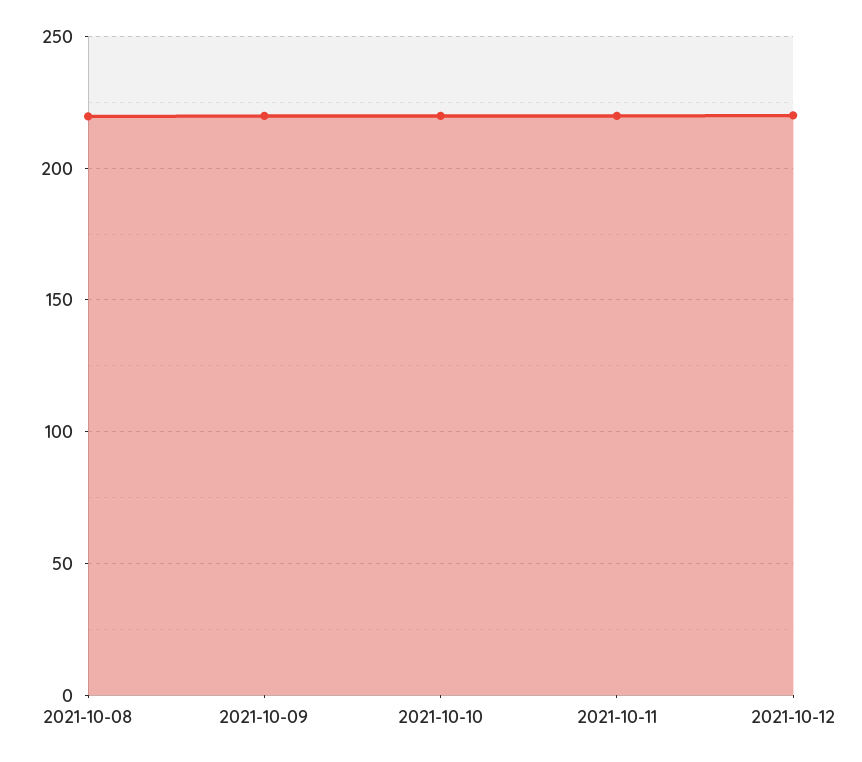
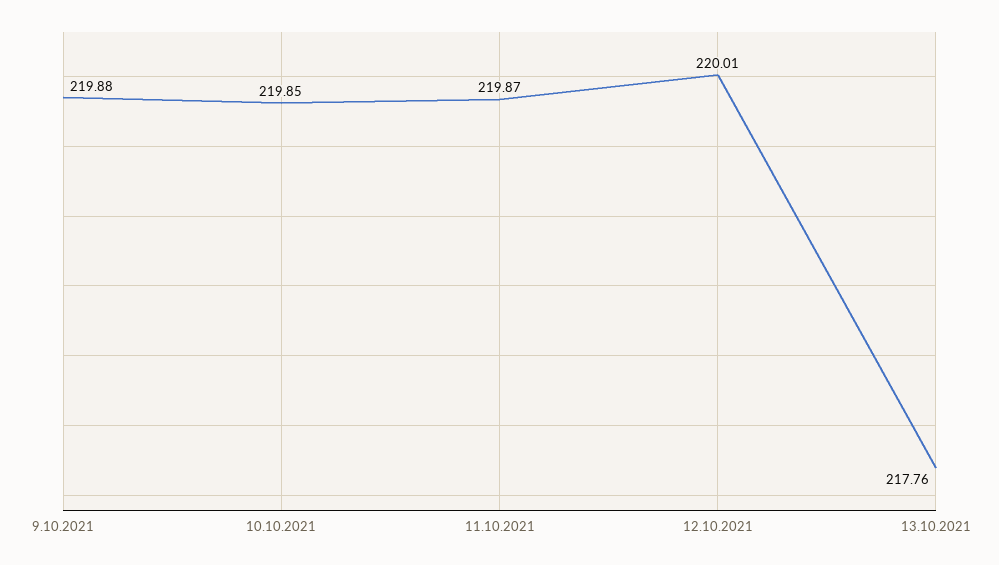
2021-10-08: 220 -> none
13.10.2021: none -> 217.76

